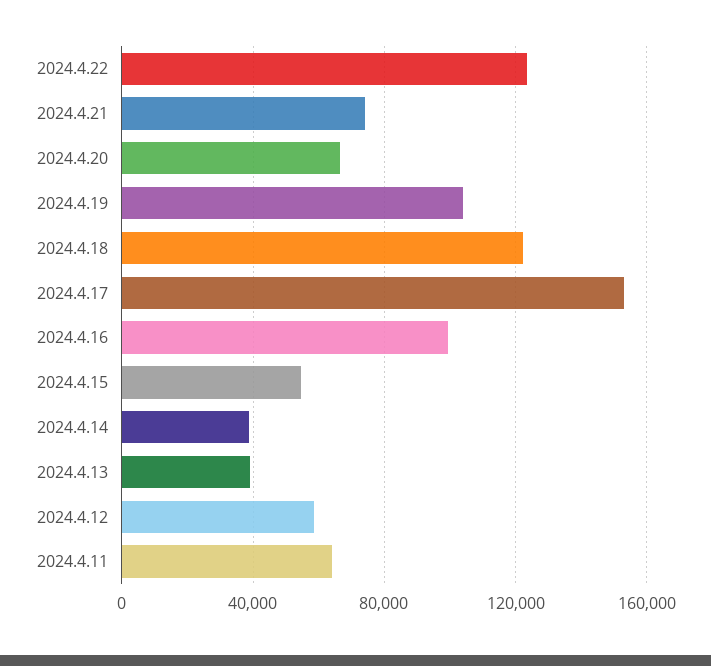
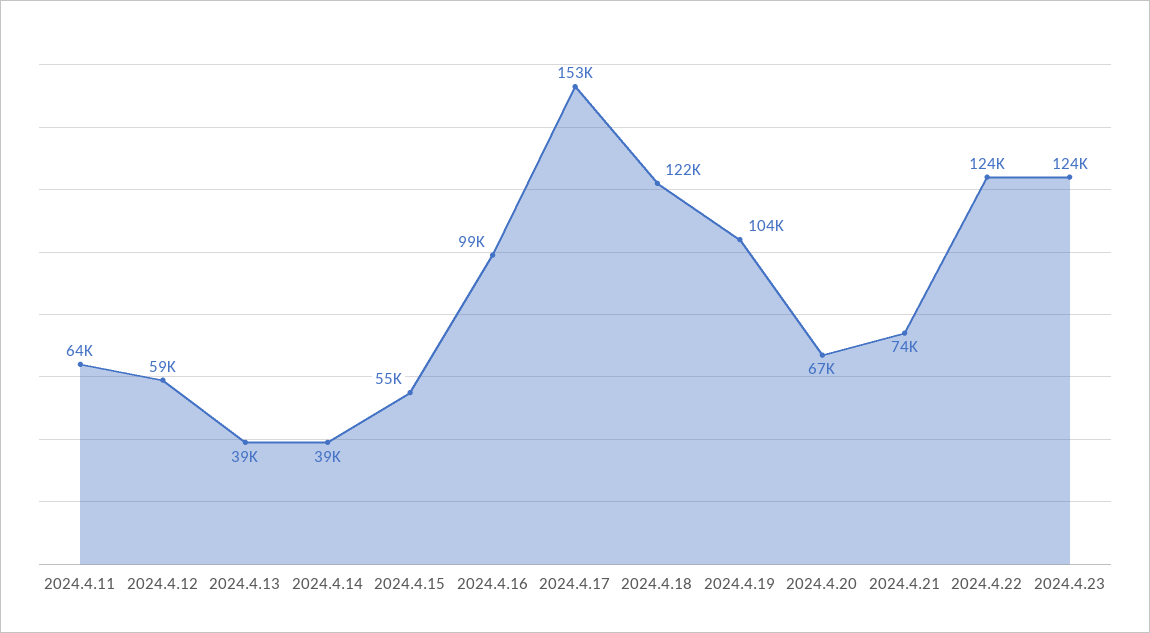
2024.4.23: none -> 124000

